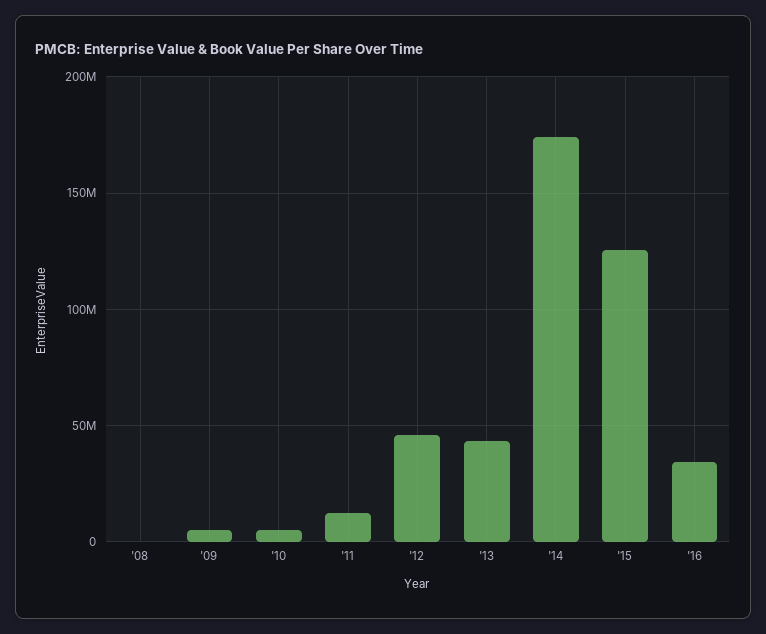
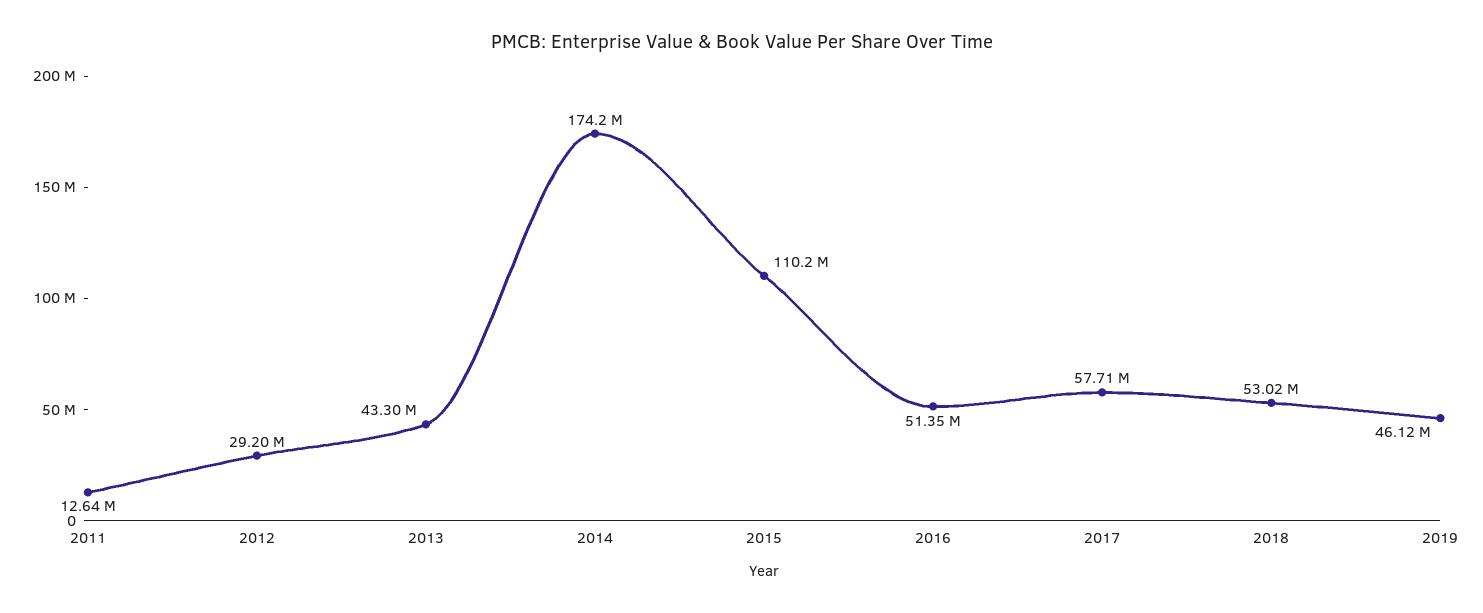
'08: 0 -> none
'09: 5000000 -> none
'10: 5000000 -> none
'12: 45000000 -> 29200000
'15: 125000000 -> 110200000
'16: 35000000 -> 51350000
2017: none -> 57710000
2018: none -> 53020000
2019: none -> 46120000

